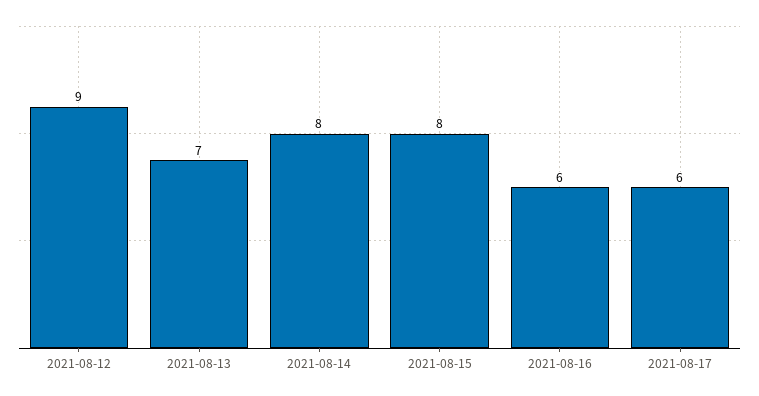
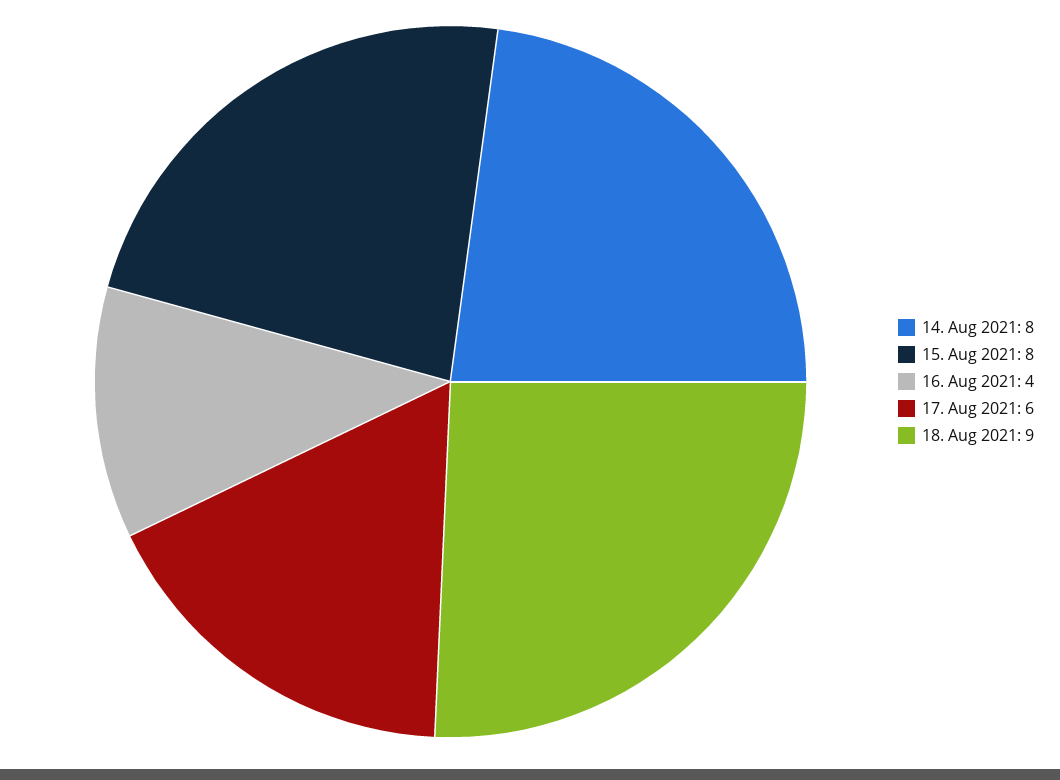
2021-08-12: 9 -> none
2021-08-13: 7 -> none
2021-08-16: 6 -> 4
18. Aug 2021: none -> 9

